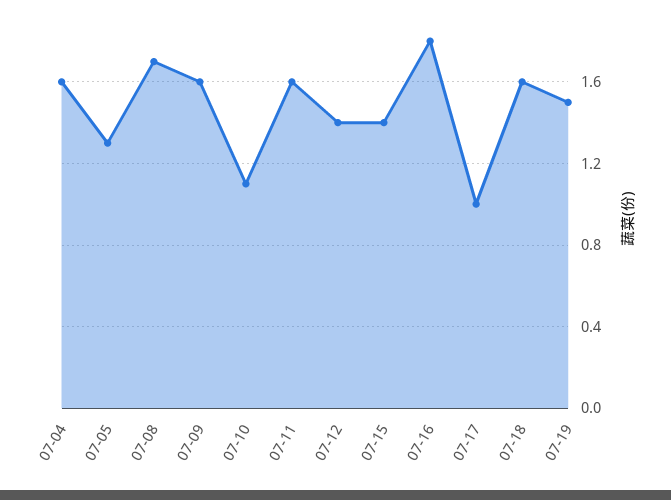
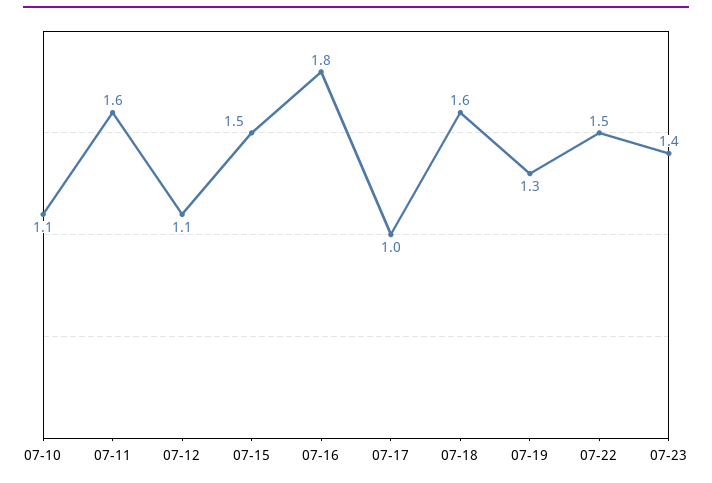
07-04: 1.6 -> none
07-05: 1.3 -> none
07-08: 1.7 -> none
07-09: 1.6 -> none
07-12: 1.4 -> 1.1
07-15: 1.4 -> 1.5
07-19: 1.5 -> 1.3
07-22: none -> 1.5
07-23: none -> 1.4

